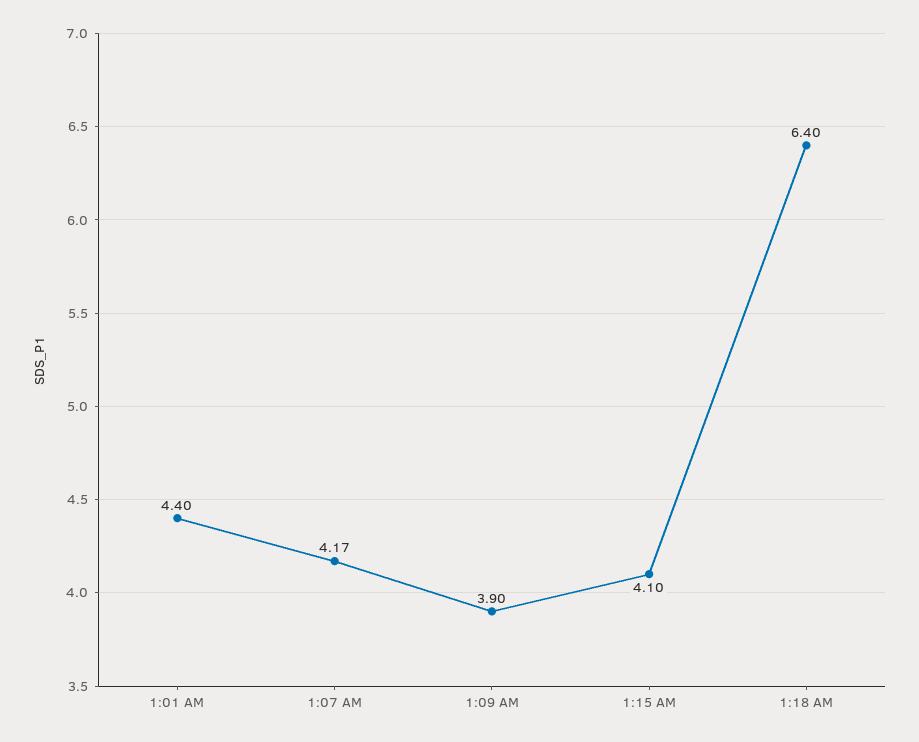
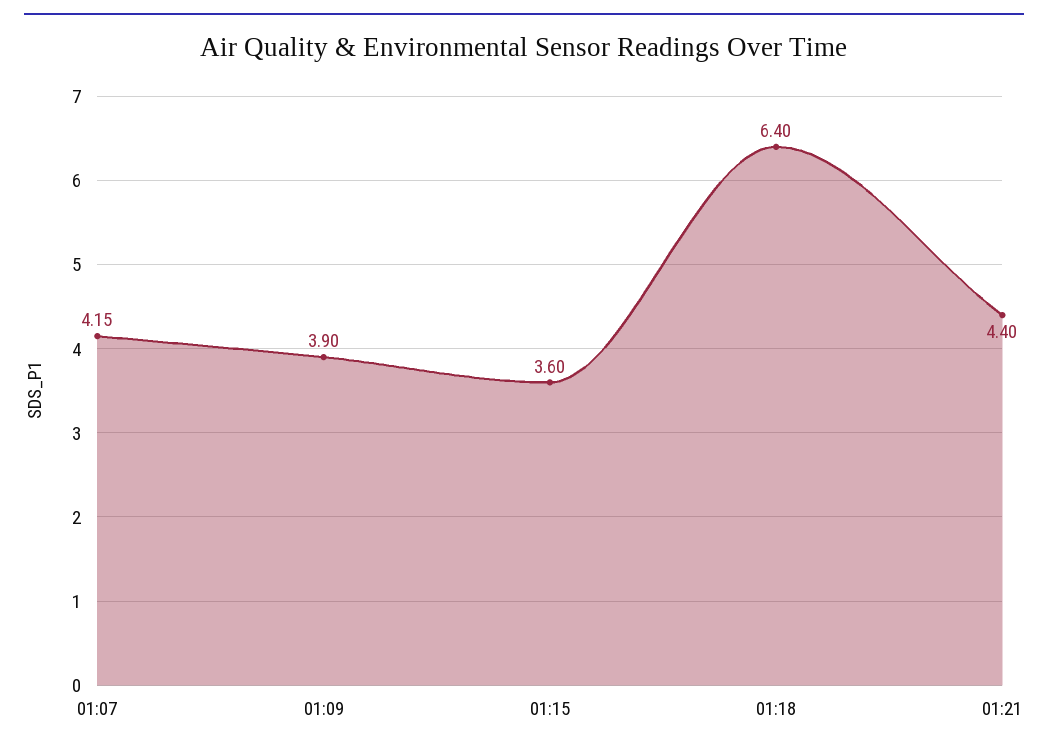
1:01 AM: 4.4 -> none
1:07 AM: 4.17 -> 4.15
1:15 AM: 4.1 -> 3.6
01:21: none -> 4.4

